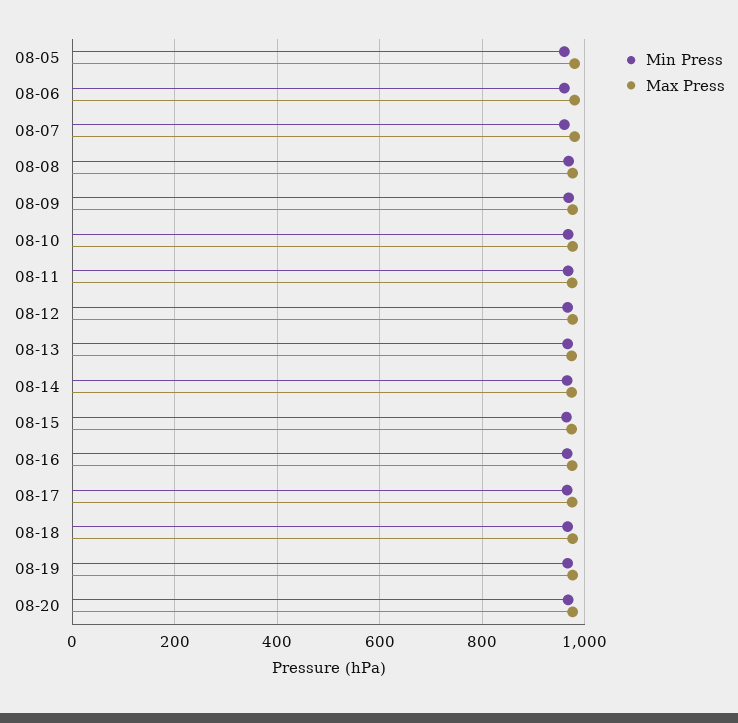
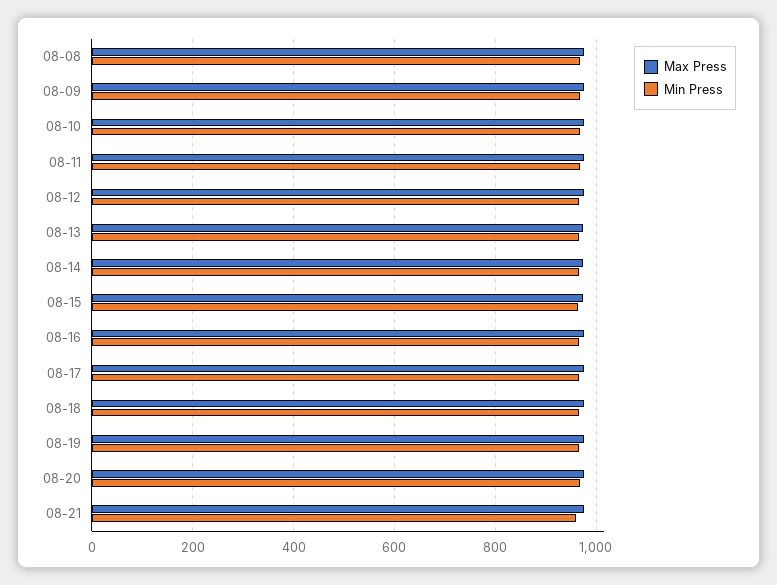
Min Press, 08-05: 960 -> none
Max Press, 08-05: 980 -> none
Min Press, 08-06: 960 -> none
Max Press, 08-06: 980 -> none
Min Press, 08-07: 960 -> none
Max Press, 08-07: 980 -> none
Max Press, 08-21: none -> 980
Min Press, 08-21: none -> 960

